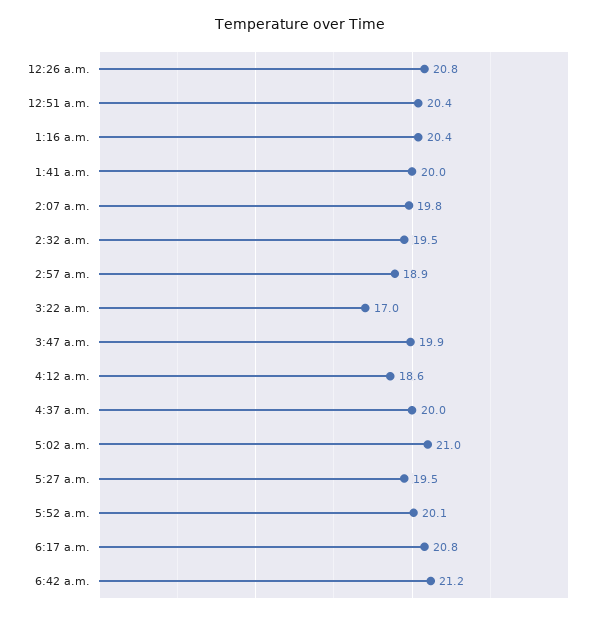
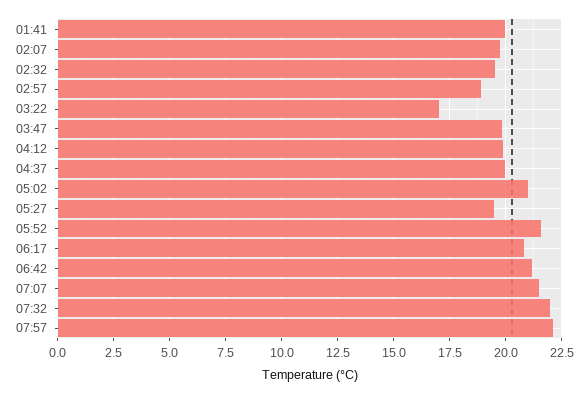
12:26 a.m.: 20.8 -> none
12:51 a.m.: 20.4 -> none
1:16 a.m.: 20.4 -> none
4:12 a.m.: 18.6 -> 20
5:52 a.m.: 20.1 -> 21.5
07:07: none -> 21.5
07:32: none -> 22
07:57: none -> 22

